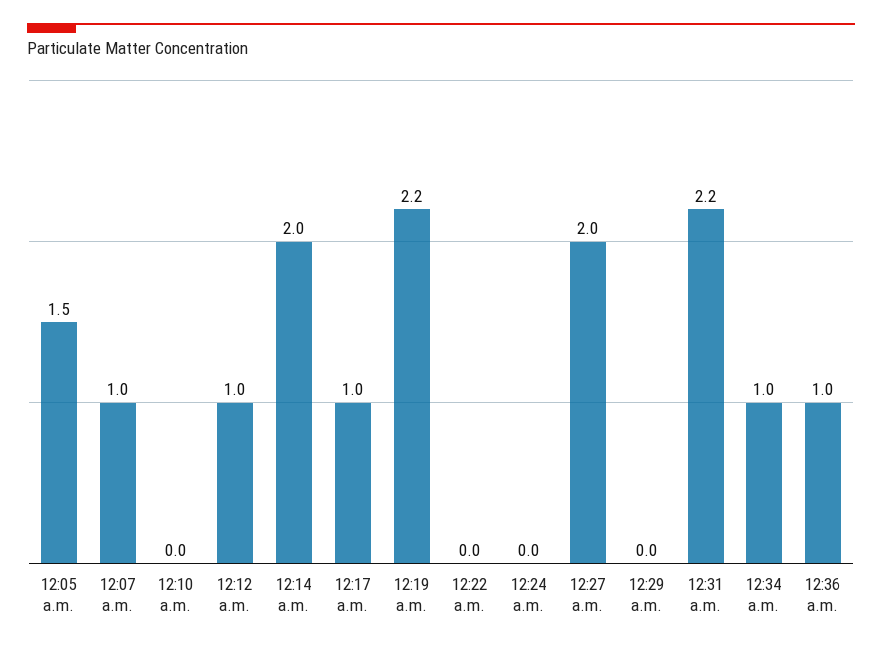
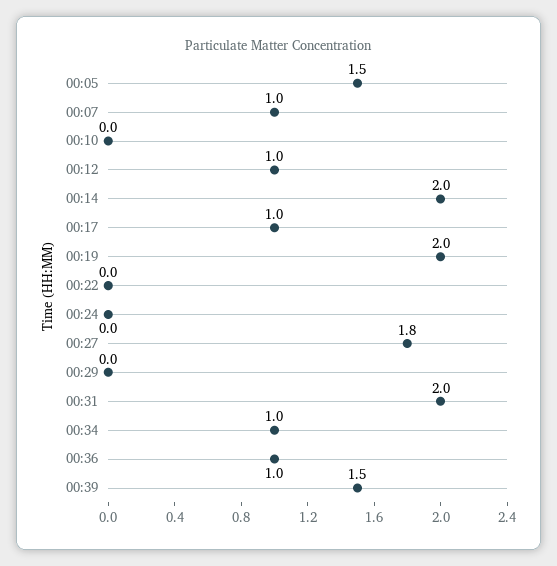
12:19 a.m.: 2.2 -> 2
12:27 a.m.: 2 -> 1.8
12:31 a.m.: 2.2 -> 2
00:39: none -> 1.5

